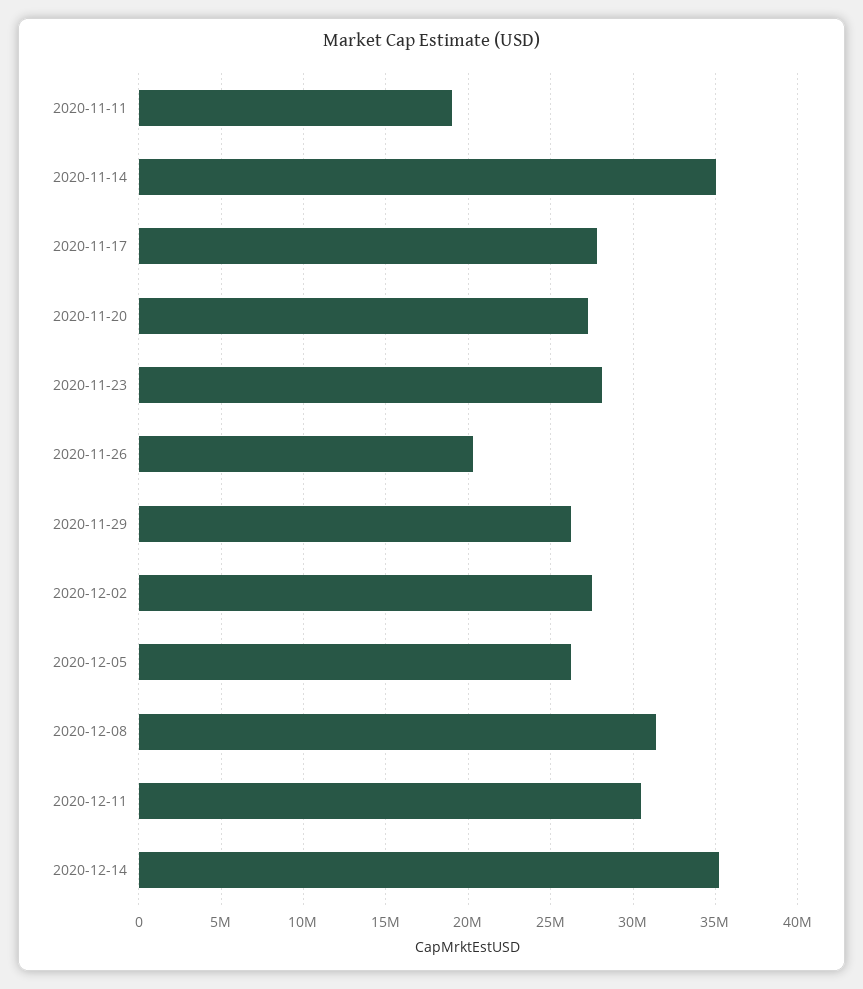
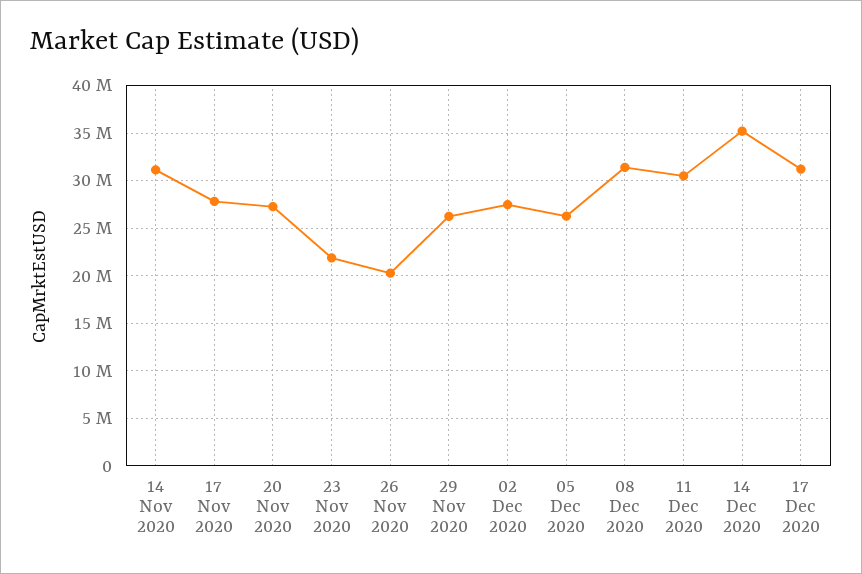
2020-11-11: 19000000 -> none
2020-11-14: 35000000 -> 31000000
2020-11-23: 28000000 -> 22000000
17 Dec 2020: none -> 31000000

